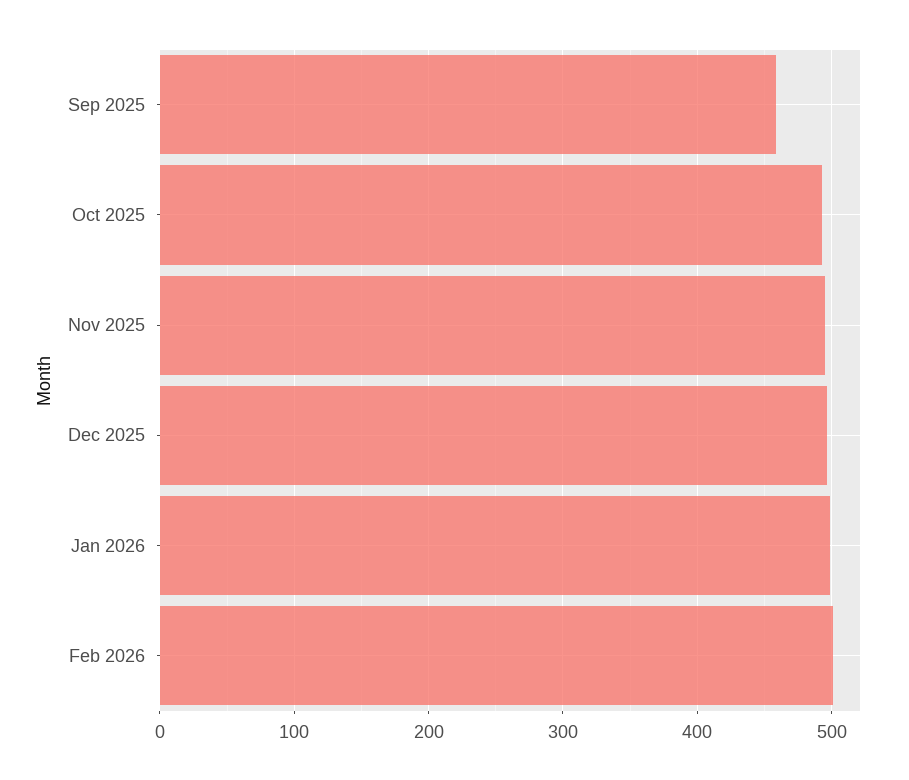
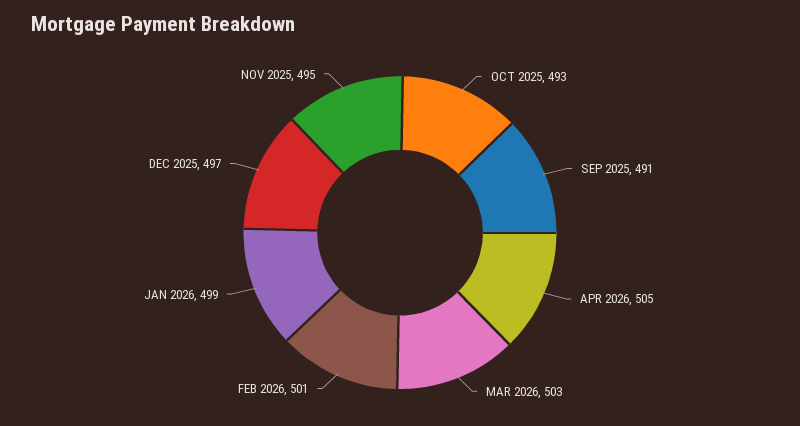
Sep 2025: 460 -> 491
APR 2026: none -> 505
MAR 2026: none -> 503

